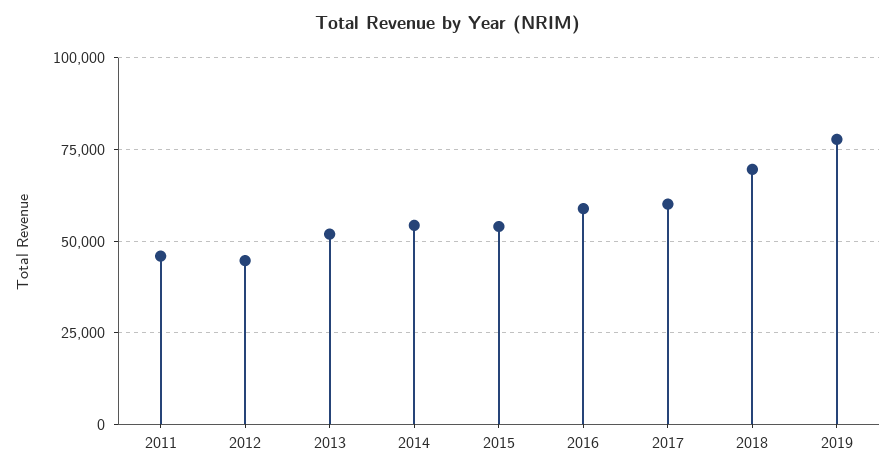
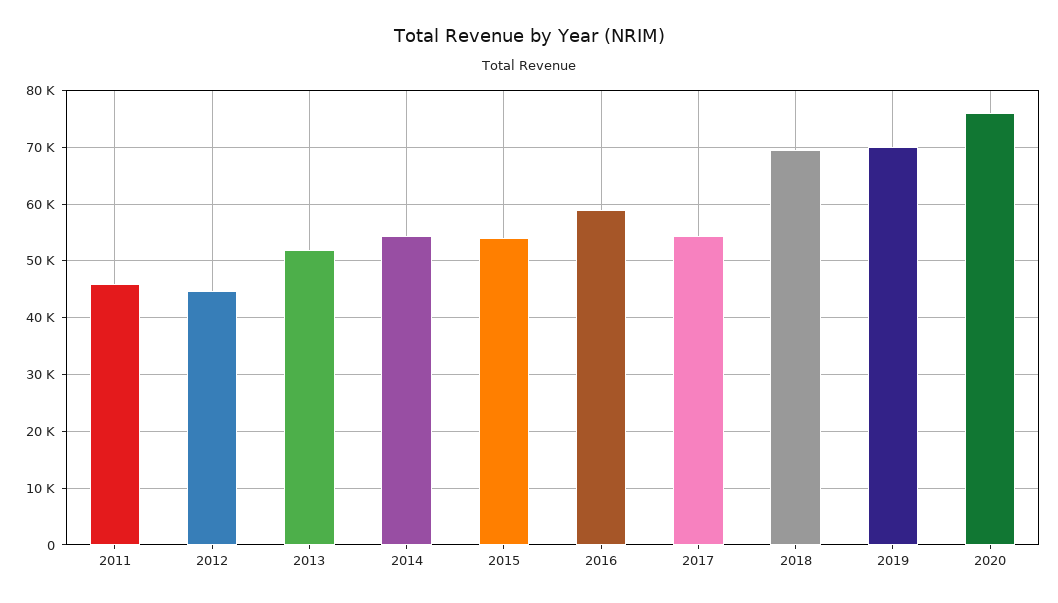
2017: 60000 -> 54000
2019: 77500 -> 70000
2020: none -> 76000

